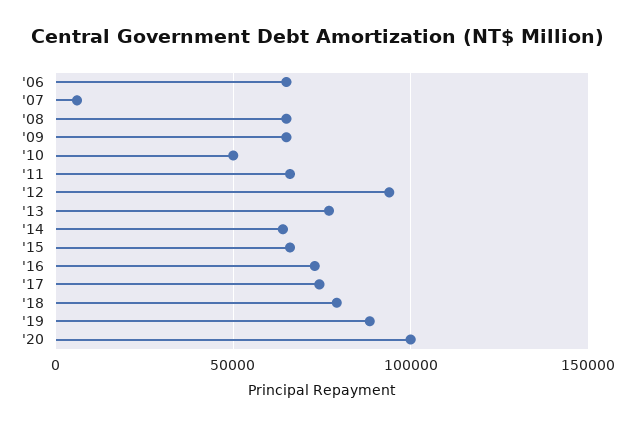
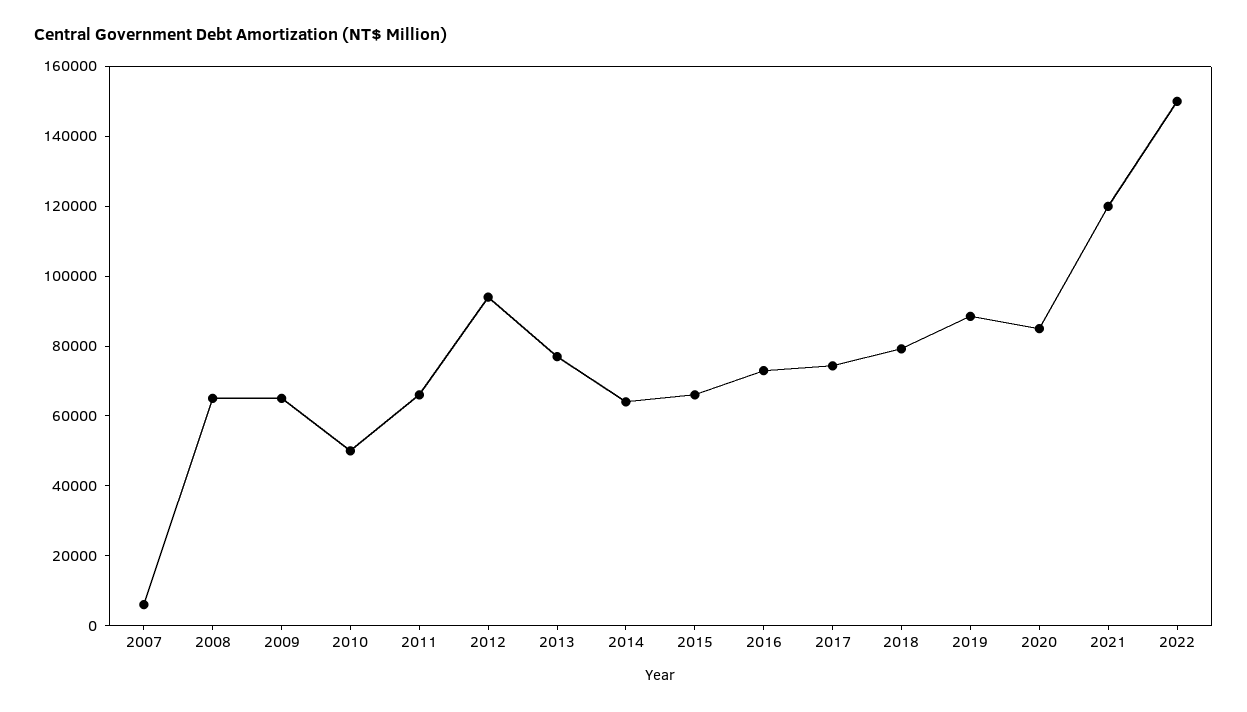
'06: 65000 -> none
'20: 100000 -> 85000
2021: none -> 120000
2022: none -> 150000

